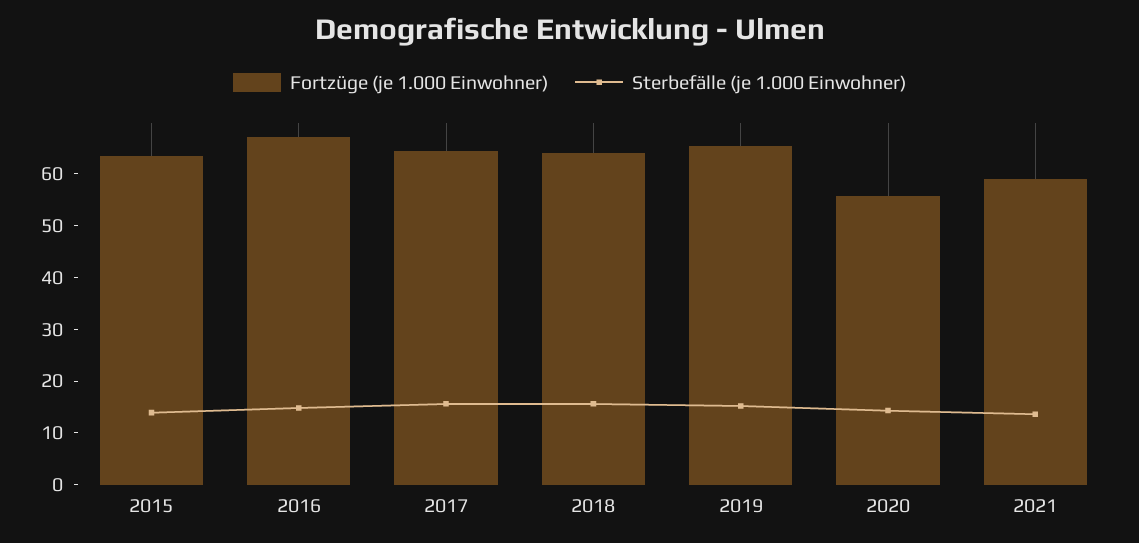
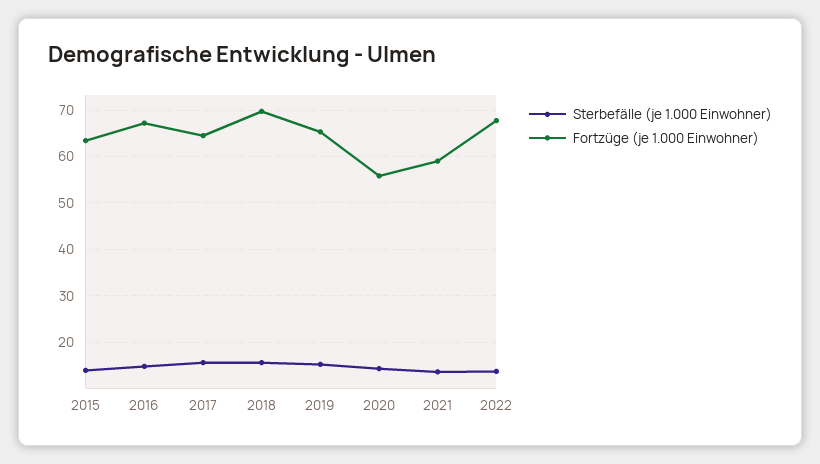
Fortzüge (je 1.000 Einwohner), 2018: 64 -> 70
Sterbefälle (je 1.000 Einwohner), 2022: none -> 14
Fortzüge (je 1.000 Einwohner), 2022: none -> 68

